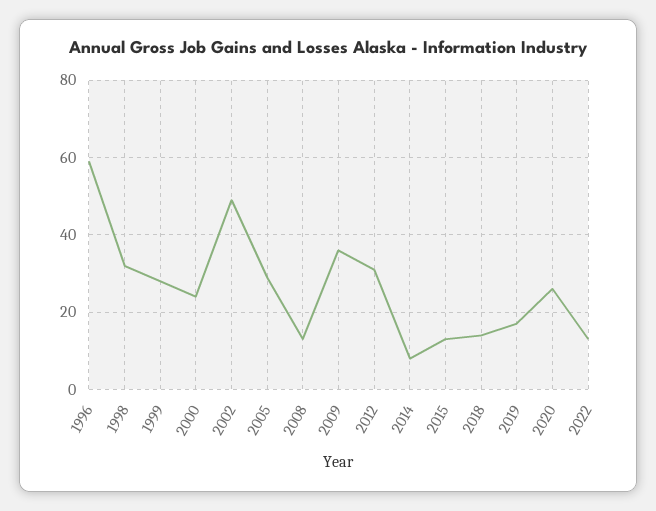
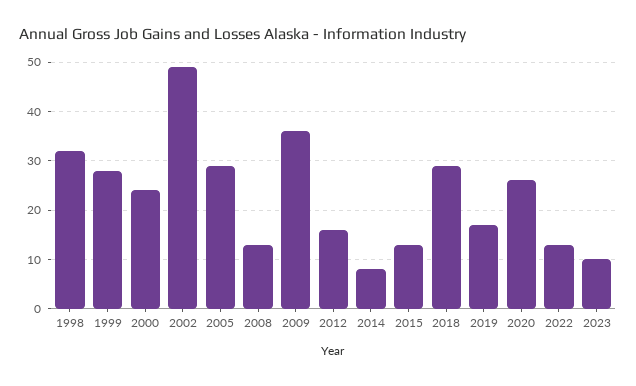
1996: 60 -> none
2012: 30 -> 15
2018: 15 -> 30
2023: none -> 10

